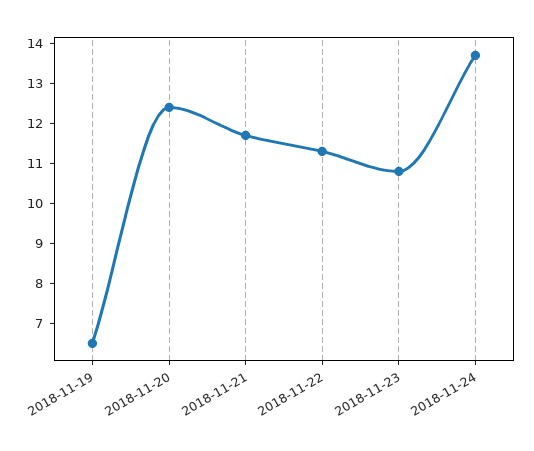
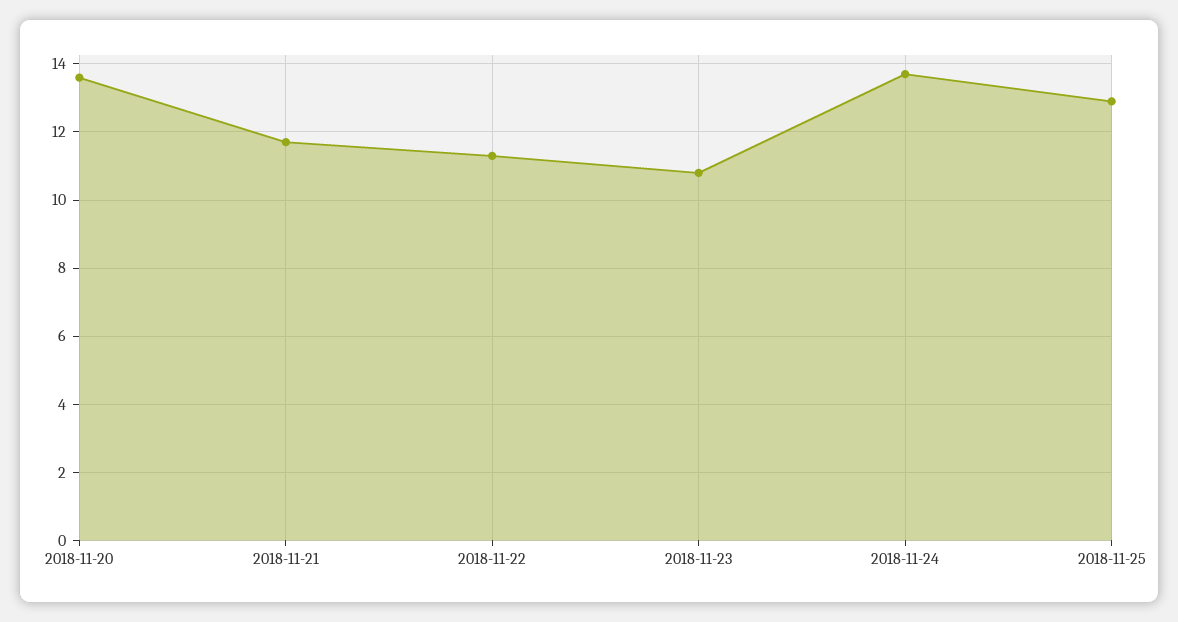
2018-11-19: 6.5 -> none
2018-11-20: 12.5 -> 13.5
2018-11-25: none -> 13

